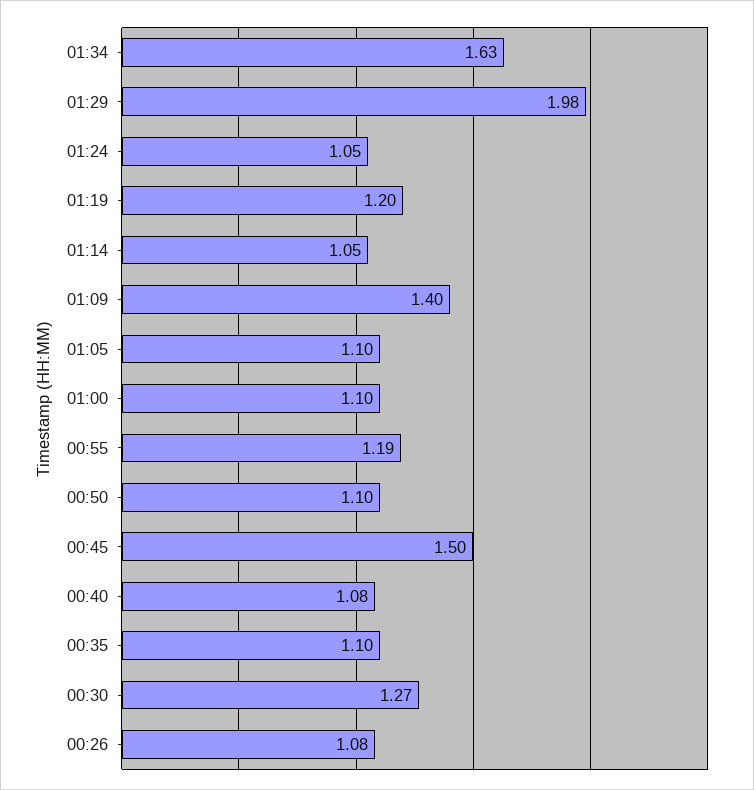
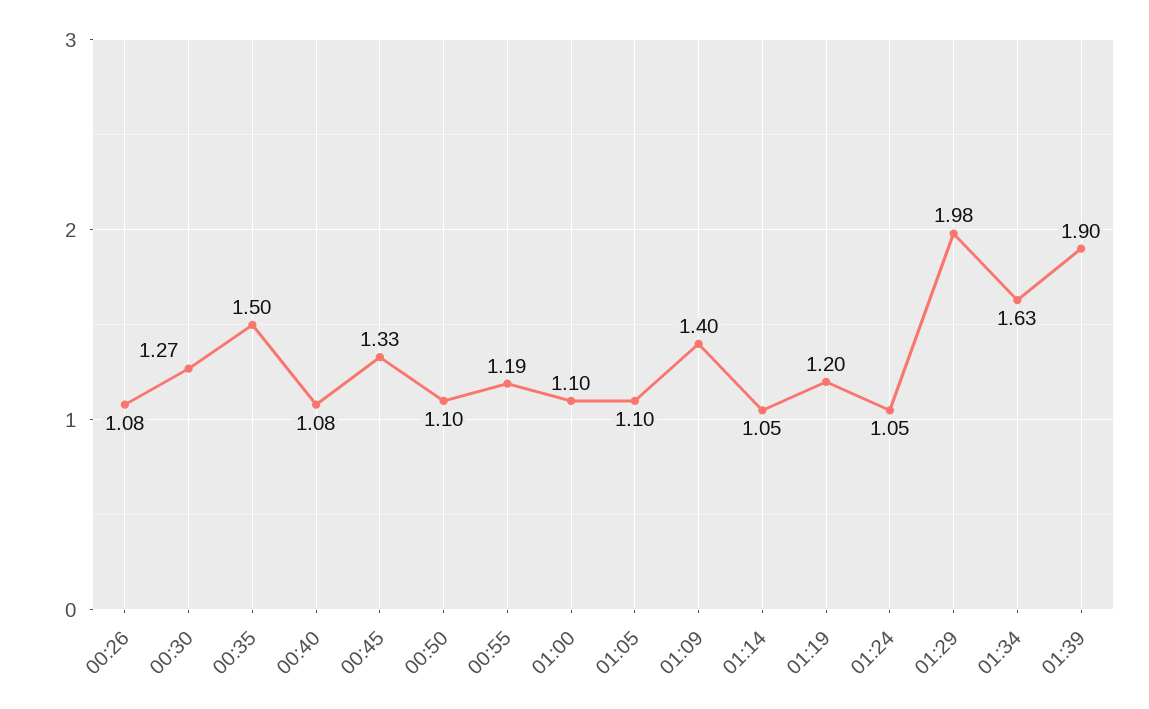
00:45: 1.5 -> 1.33
00:35: 1.1 -> 1.5
01:39: none -> 1.9

